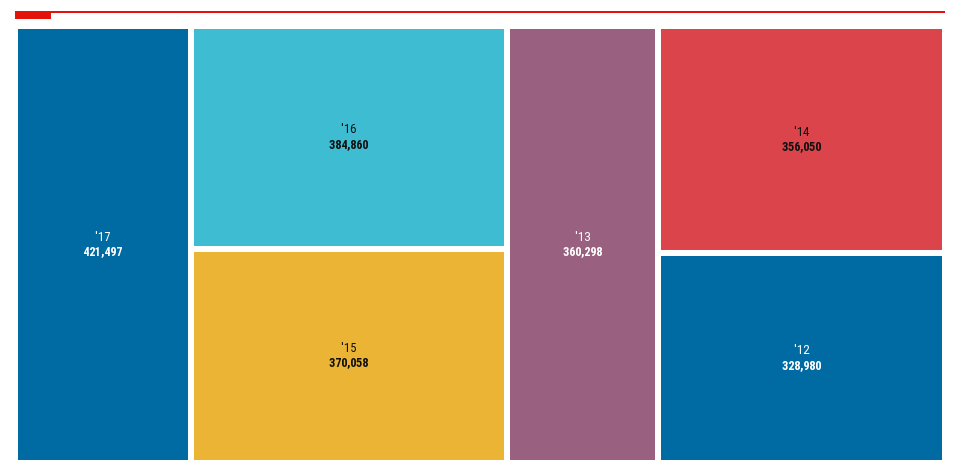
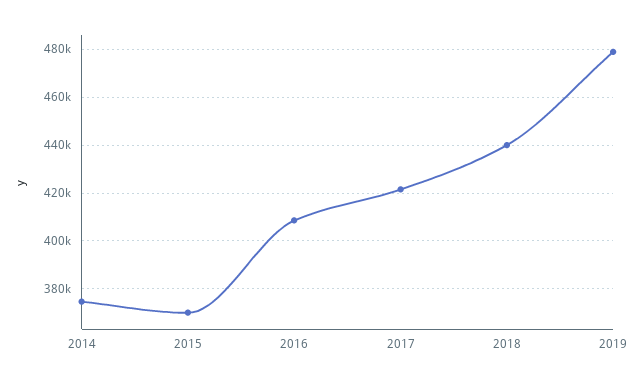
'16: 384860 -> 410000
'13: 360298 -> none
'14: 356050 -> 375000
'12: 328980 -> none
2018: none -> 440000
2019: none -> 480000

